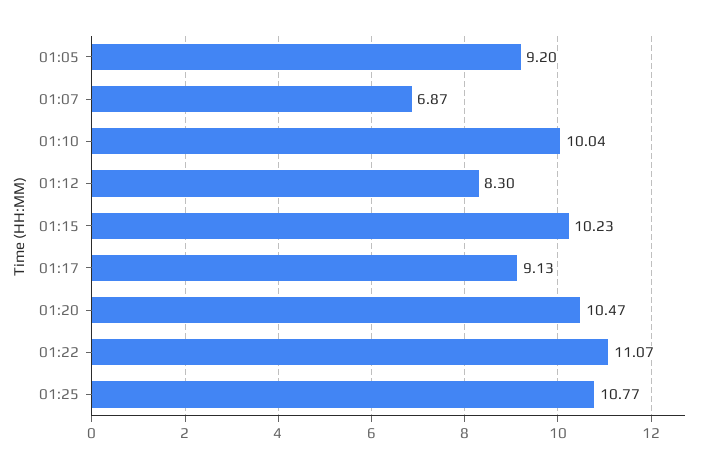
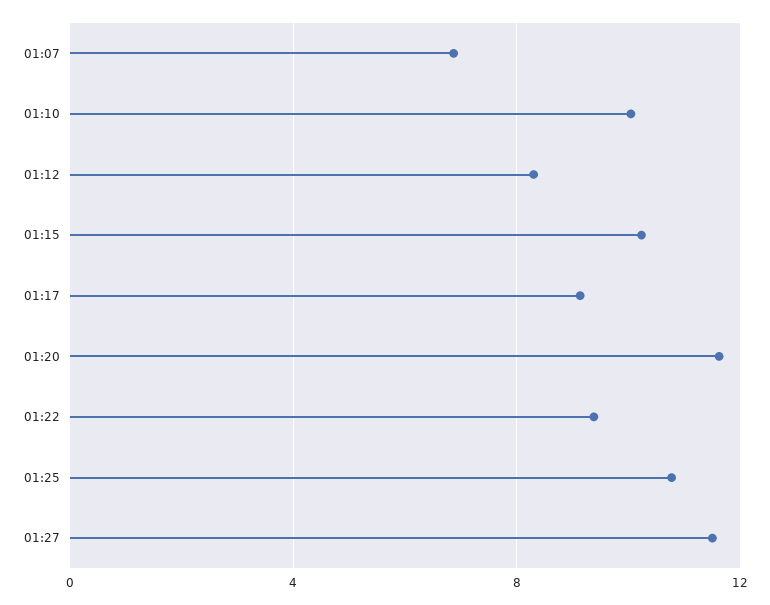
01:05: 9.2 -> none
01:20: 10.47 -> 11.5
01:22: 11.07 -> 9.5
01:27: none -> 11.5

